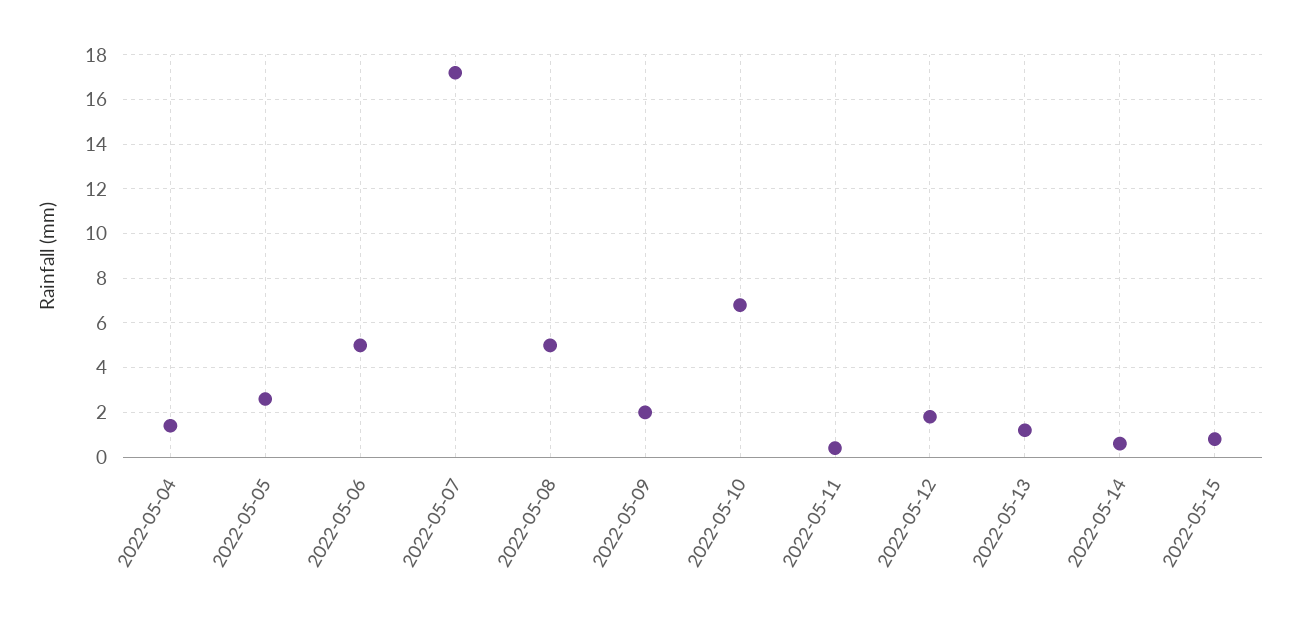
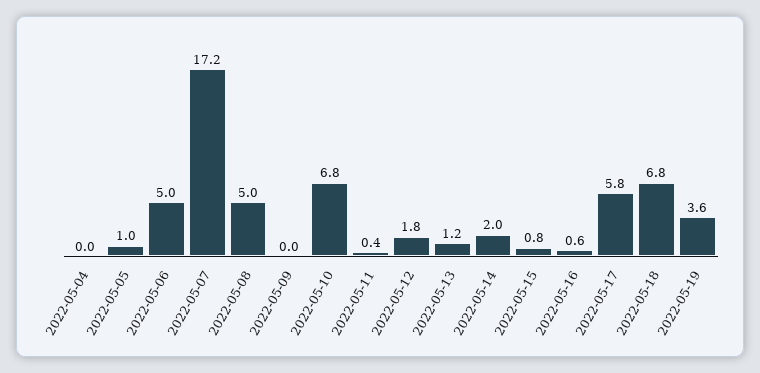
2022-05-04: 1.5 -> 0
2022-05-05: 2.5 -> 1
2022-05-09: 2 -> 0
2022-05-14: 0.5 -> 2
2022-05-16: none -> 0.6
2022-05-17: none -> 5.8
2022-05-18: none -> 6.8
2022-05-19: none -> 3.6

